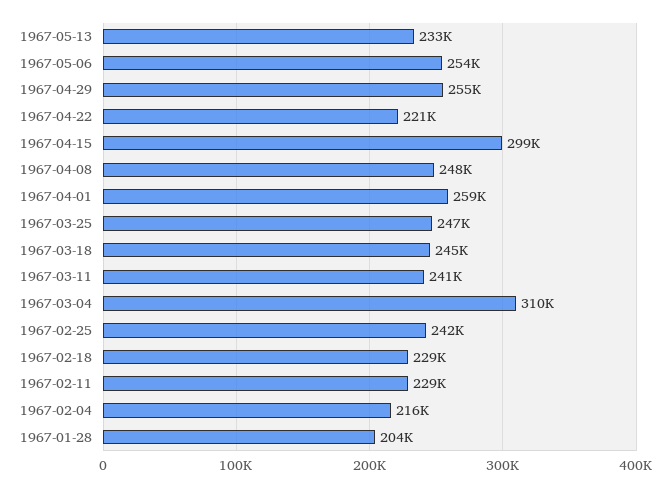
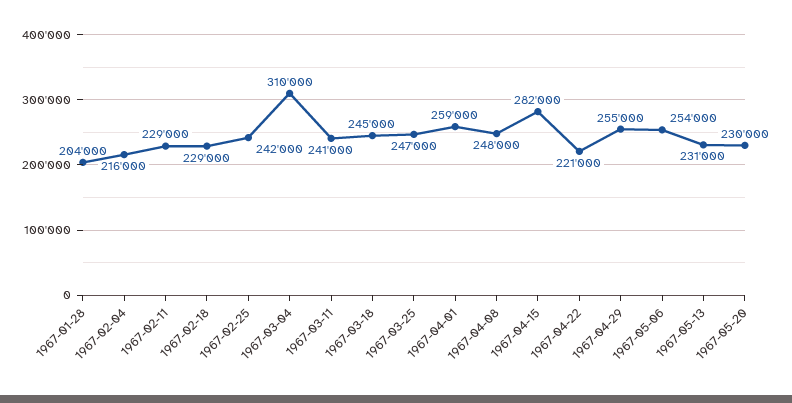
1967-05-13: 233000 -> 231000
1967-04-15: 299000 -> 282000
1967-05-20: none -> 230000

